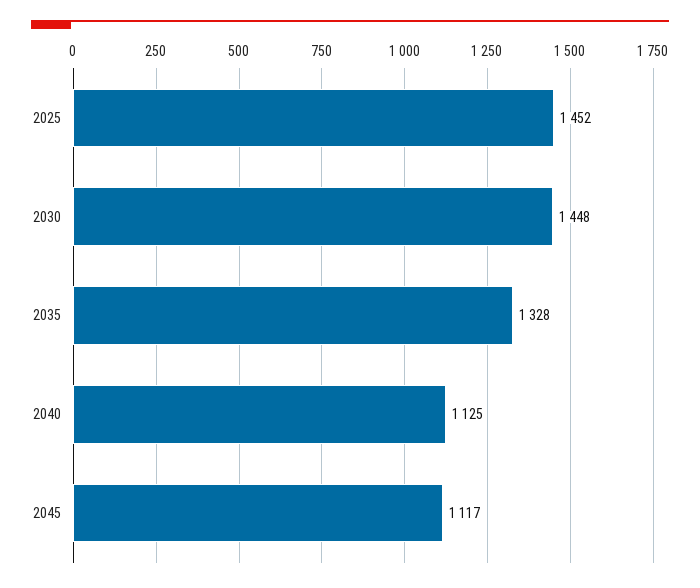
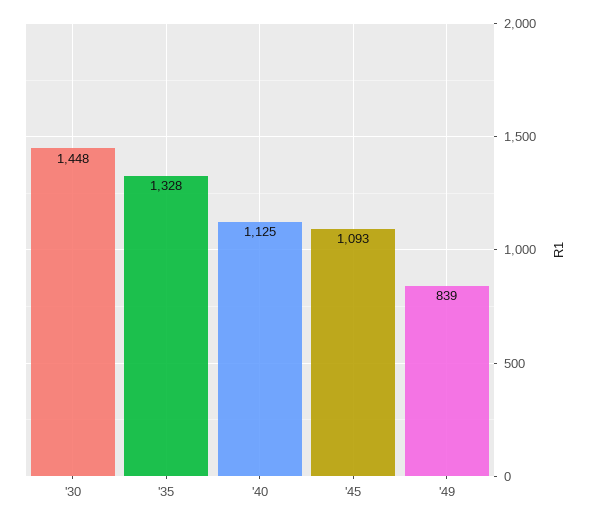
2025: 1452 -> none
2045: 1117 -> 1093
'49: none -> 839

